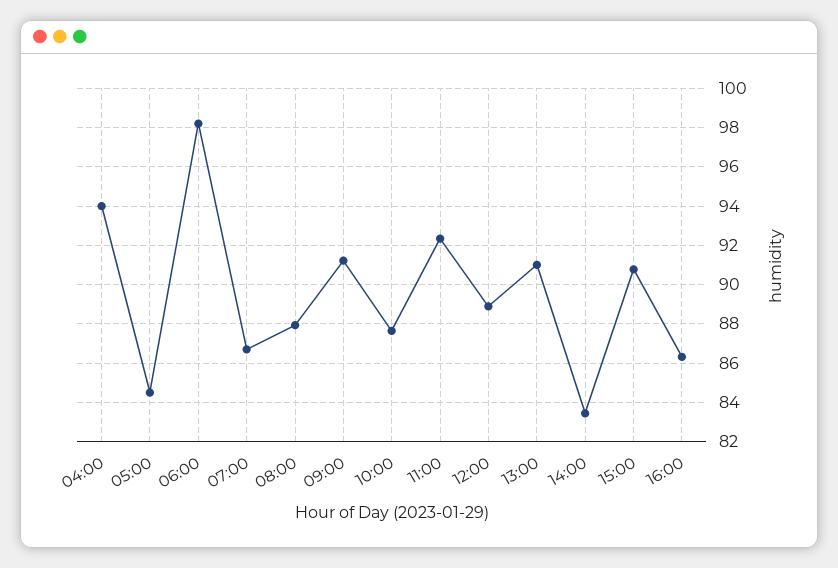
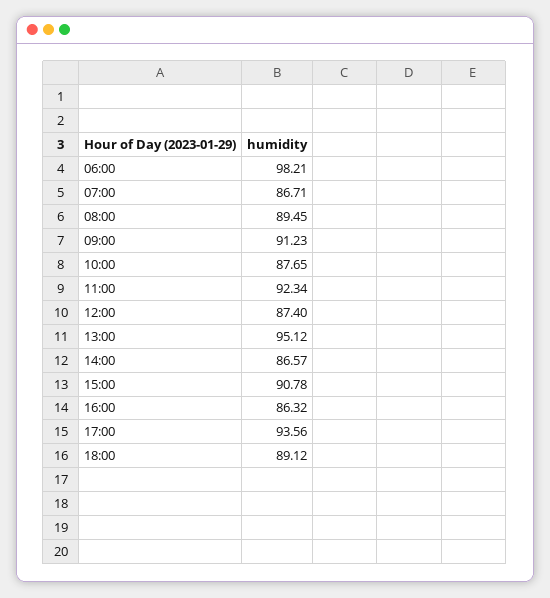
04:00: 94 -> none
05:00: 84.5 -> none
08:00: 88 -> 89.45
12:00: 89 -> 87.4
13:00: 91 -> 95.12
14:00: 83.5 -> 86.57
17:00: none -> 93.56
18:00: none -> 89.12

